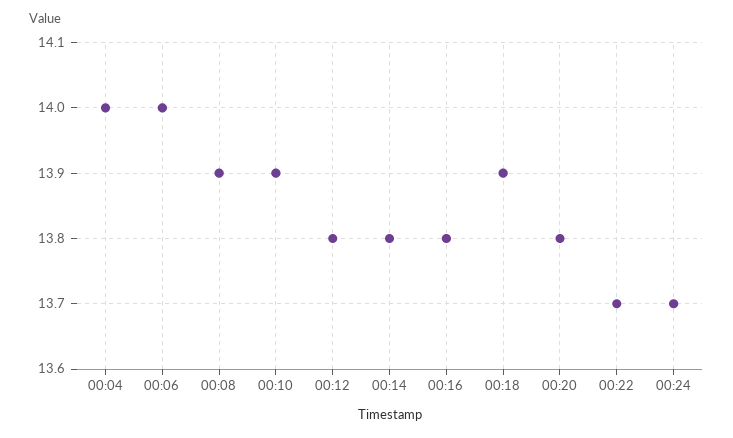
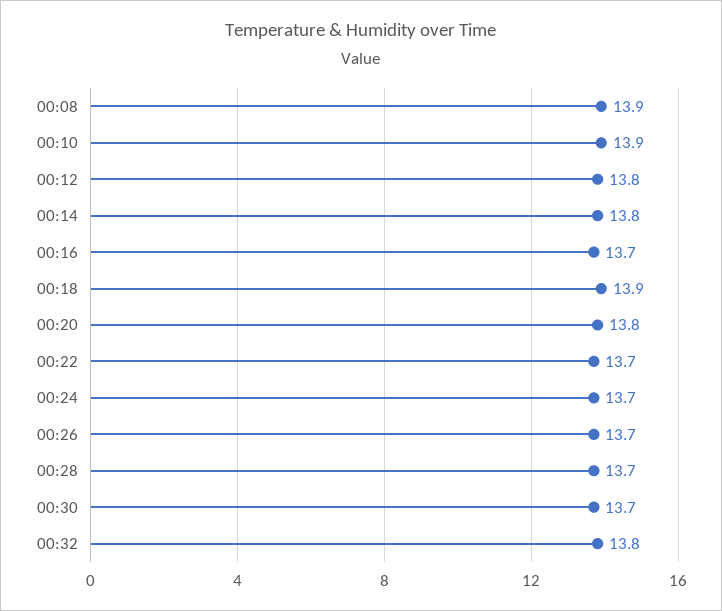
00:04: 14 -> none
00:06: 14 -> none
00:16: 13.8 -> 13.7
00:26: none -> 13.7
00:28: none -> 13.7
00:30: none -> 13.7
00:32: none -> 13.8

